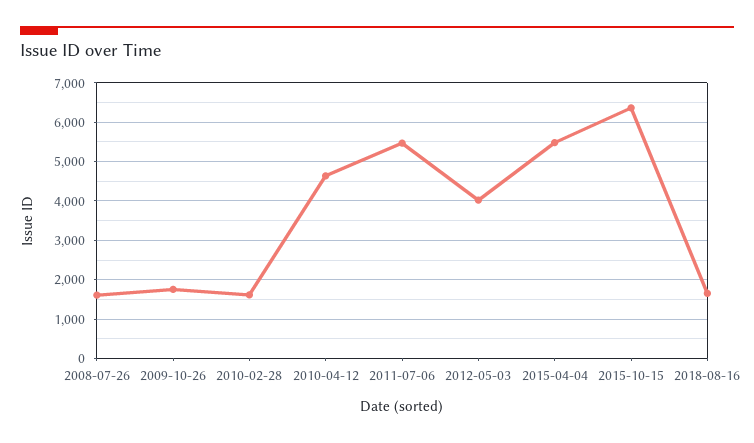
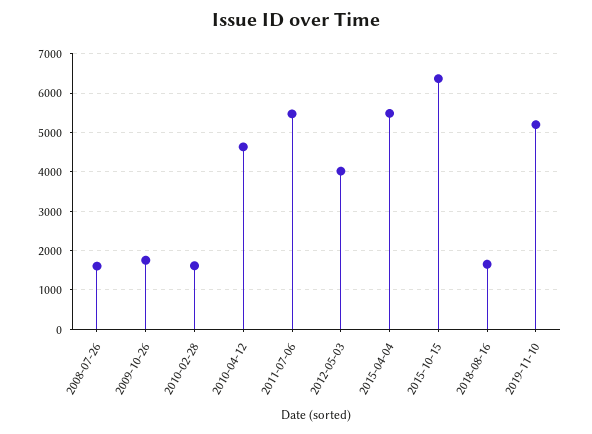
2019-11-10: none -> 5200

